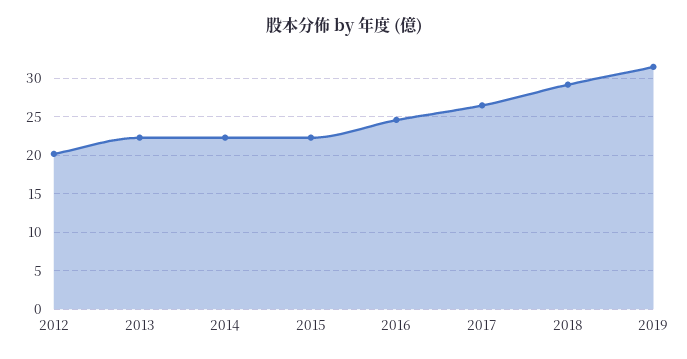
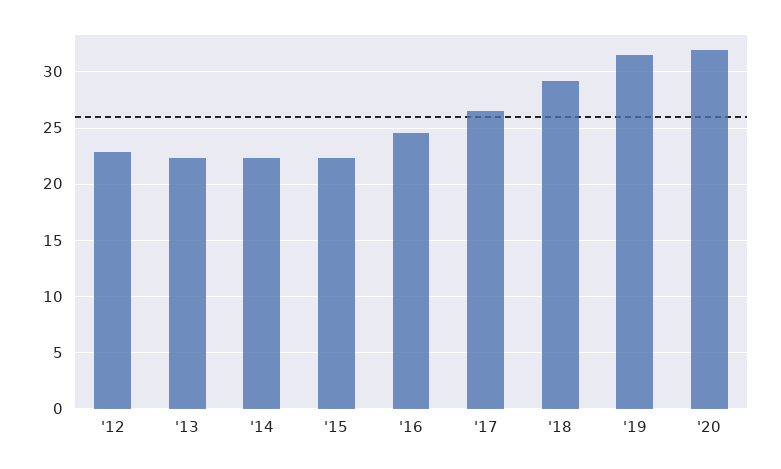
2012: 20 -> 23
'20: none -> 32

